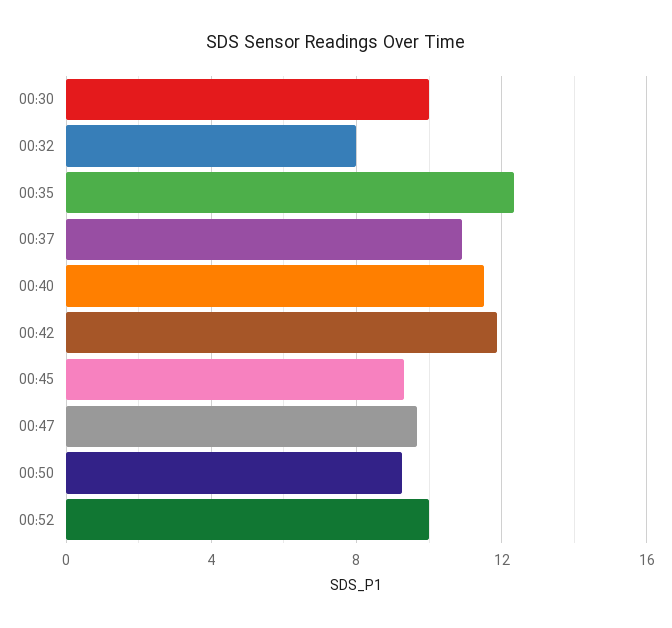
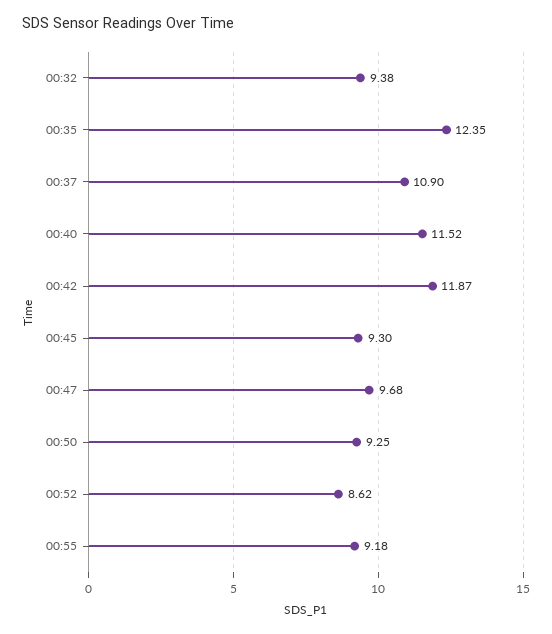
00:30: 10 -> none
00:32: 8 -> 9.38
00:52: 10 -> 8.62
00:55: none -> 9.18

